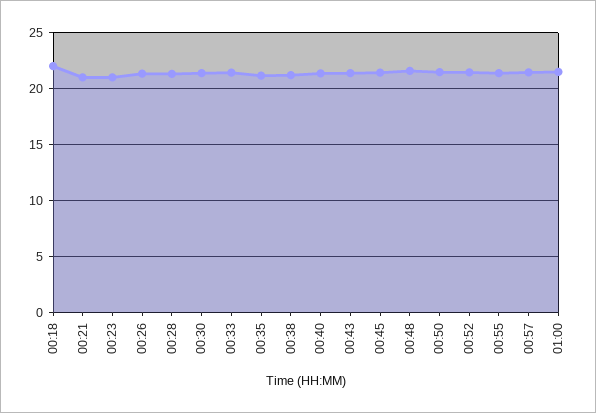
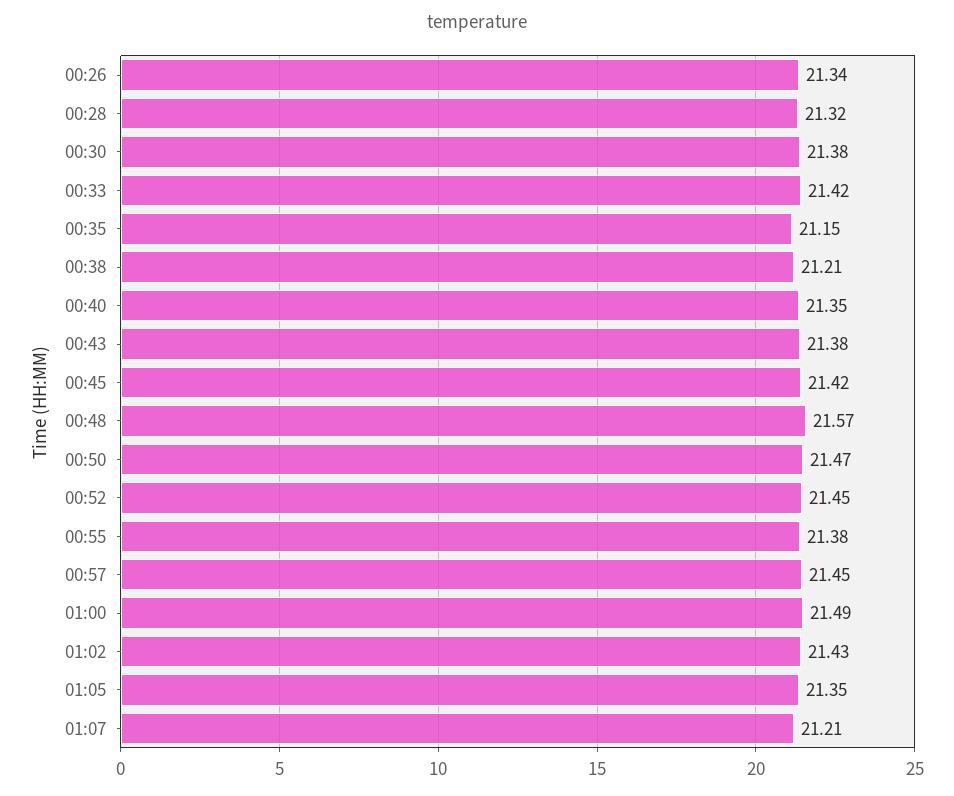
00:18: 22 -> none
00:21: 21 -> none
00:23: 21 -> none
01:02: none -> 21.43
01:05: none -> 21.35
01:07: none -> 21.21

